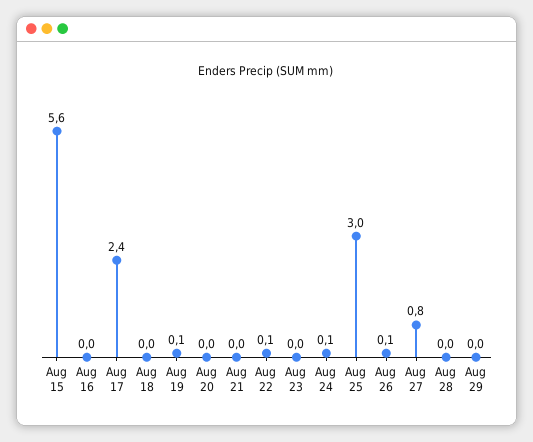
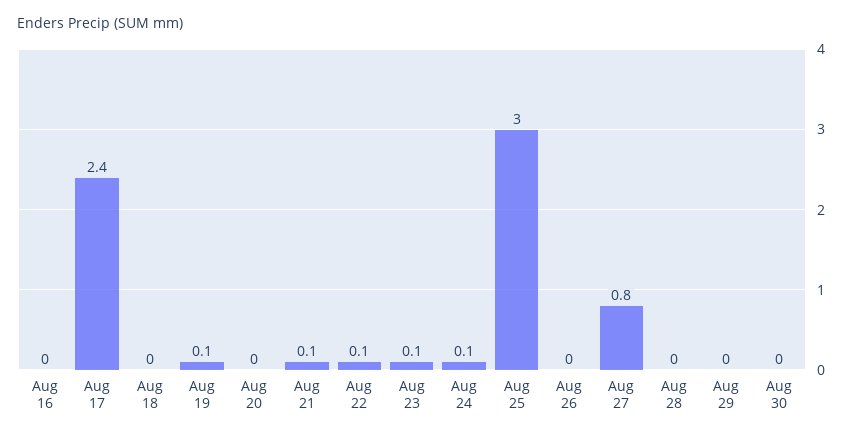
Aug 15: 5.6 -> none
Aug 21: 0 -> 0.1
Aug 23: 0 -> 0.1
Aug 26: 0.1 -> 0
Aug 30: none -> 0

